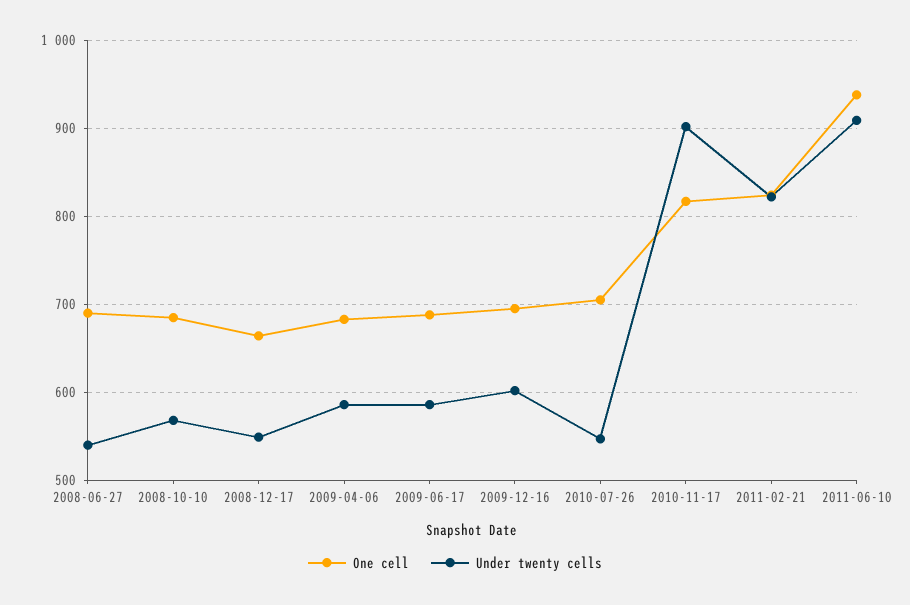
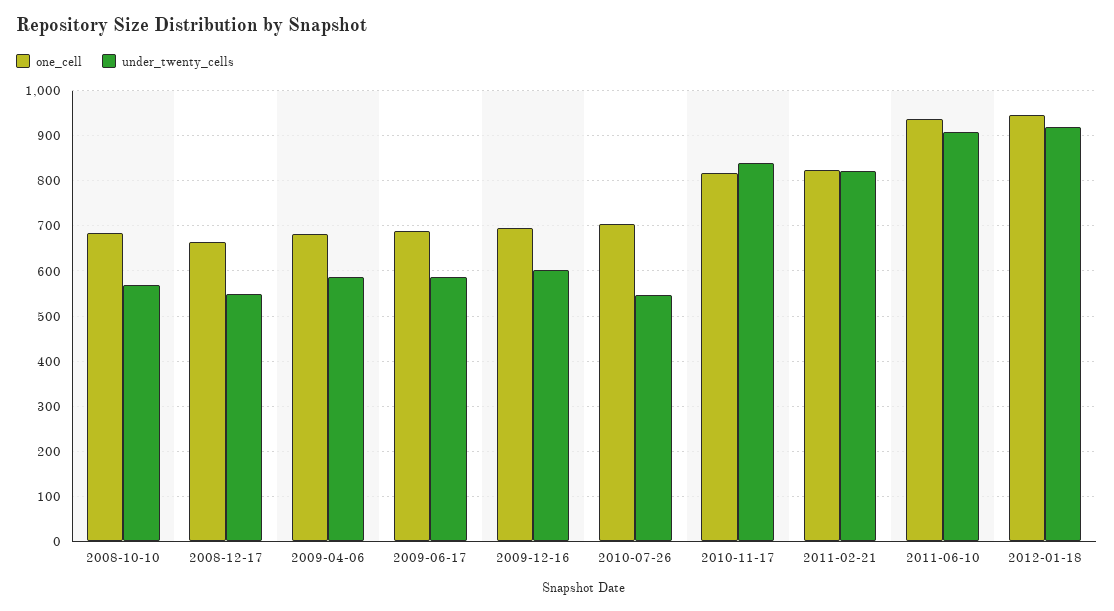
One cell, 2008-06-27: 690 -> none
Under twenty cells, 2008-06-27: 540 -> none
Under twenty cells, 2010-11-17: 900 -> 840
One cell, 2012-01-18: none -> 940
Under twenty cells, 2012-01-18: none -> 920

